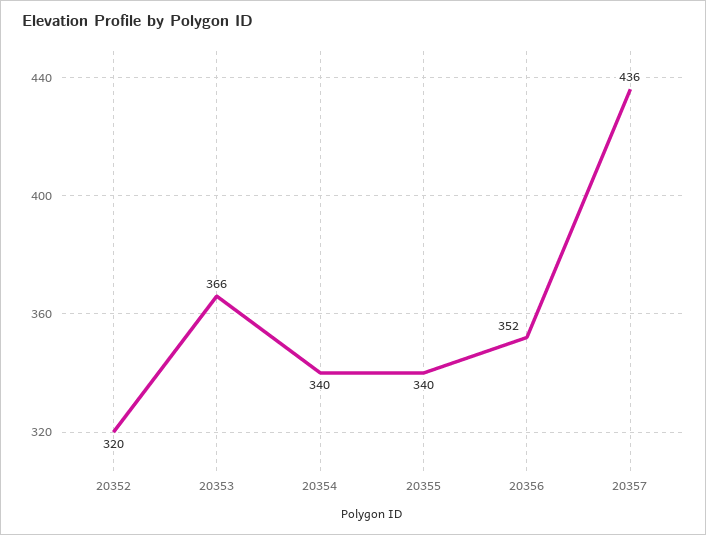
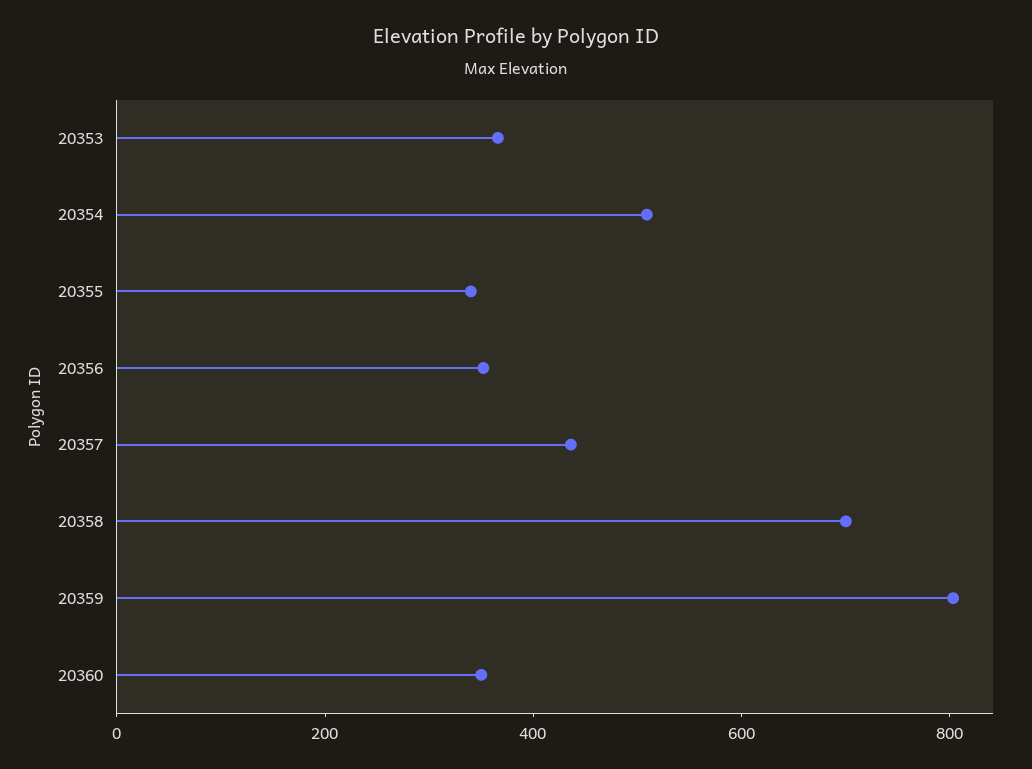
20352: 320 -> none
20354: 340 -> 500
20358: none -> 700
20359: none -> 800
20360: none -> 350

